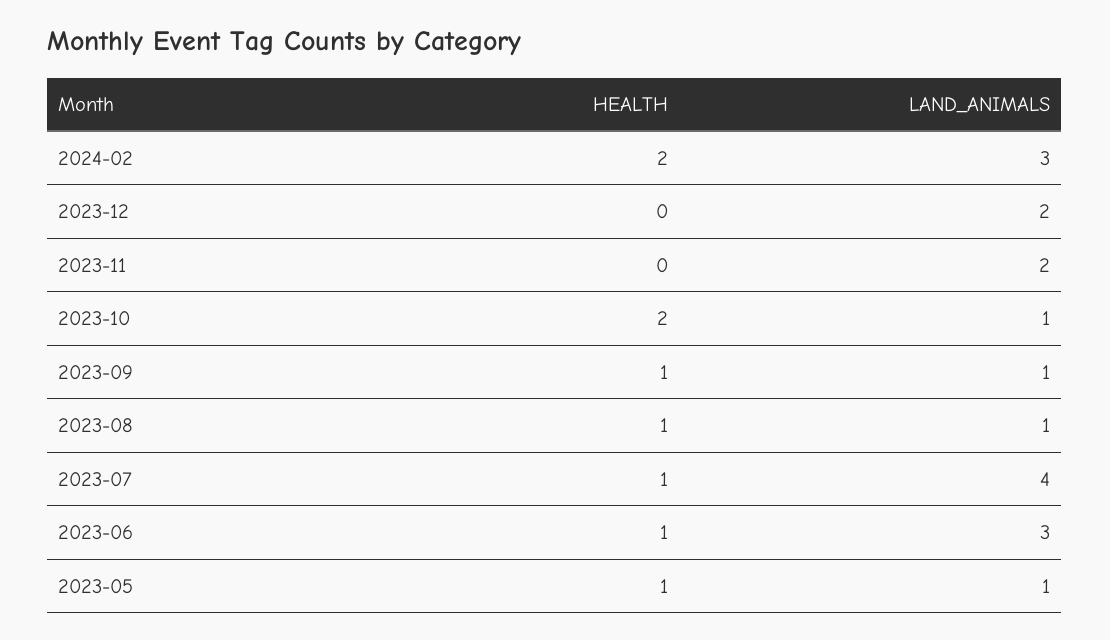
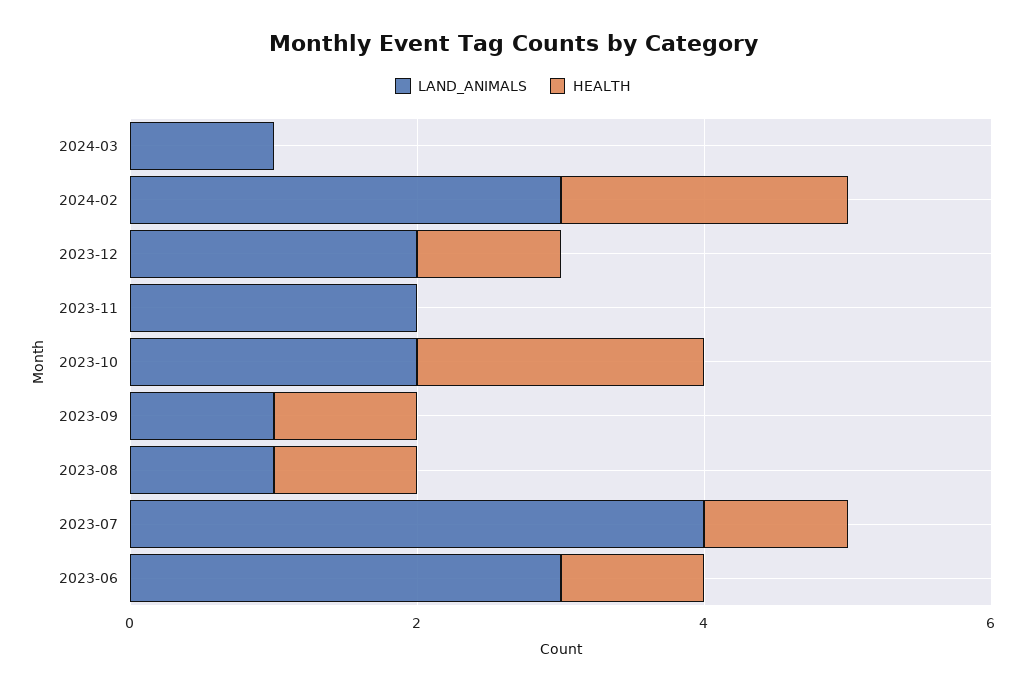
HEALTH, 2023-12: 0 -> 1
LAND_ANIMALS, 2023-10: 1 -> 2
HEALTH, 2023-05: 1 -> none
LAND_ANIMALS, 2023-05: 1 -> none
LAND_ANIMALS, 2024-03: none -> 1
HEALTH, 2024-03: none -> 0

